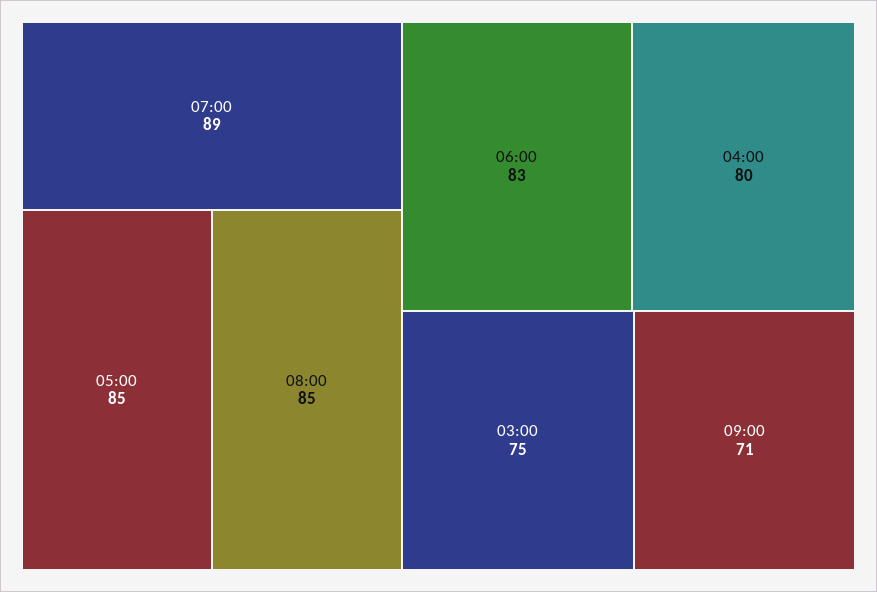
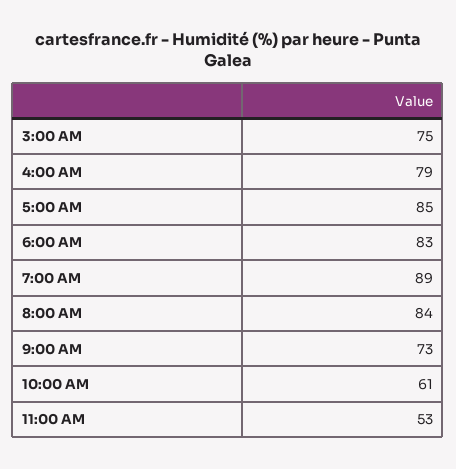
08:00: 85 -> 84
04:00: 80 -> 79
09:00: 71 -> 73
10:00 AM: none -> 61
11:00 AM: none -> 53

